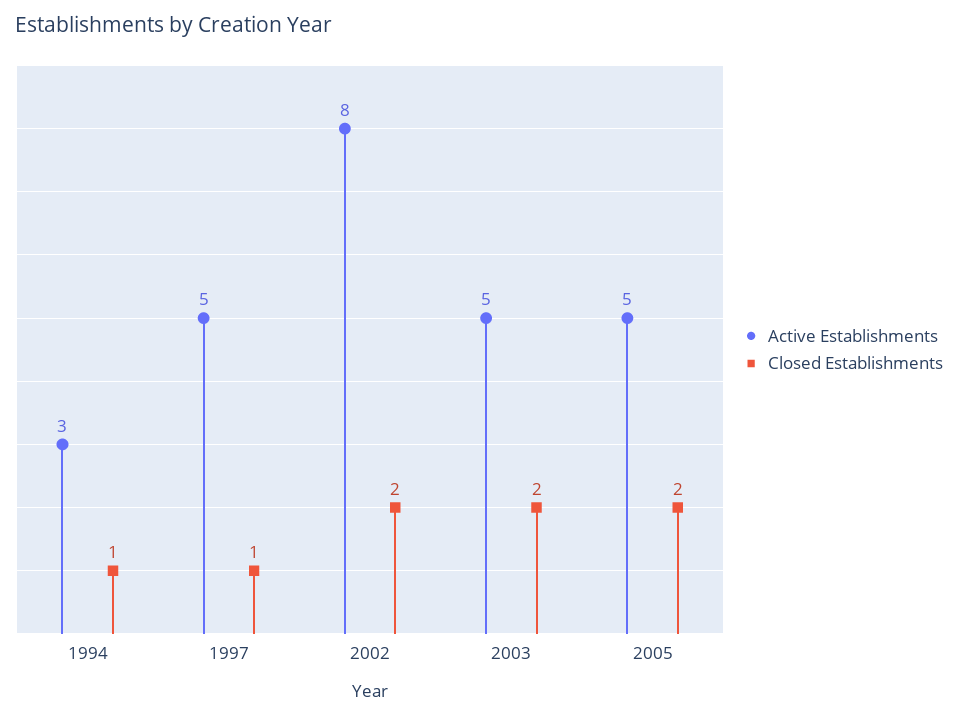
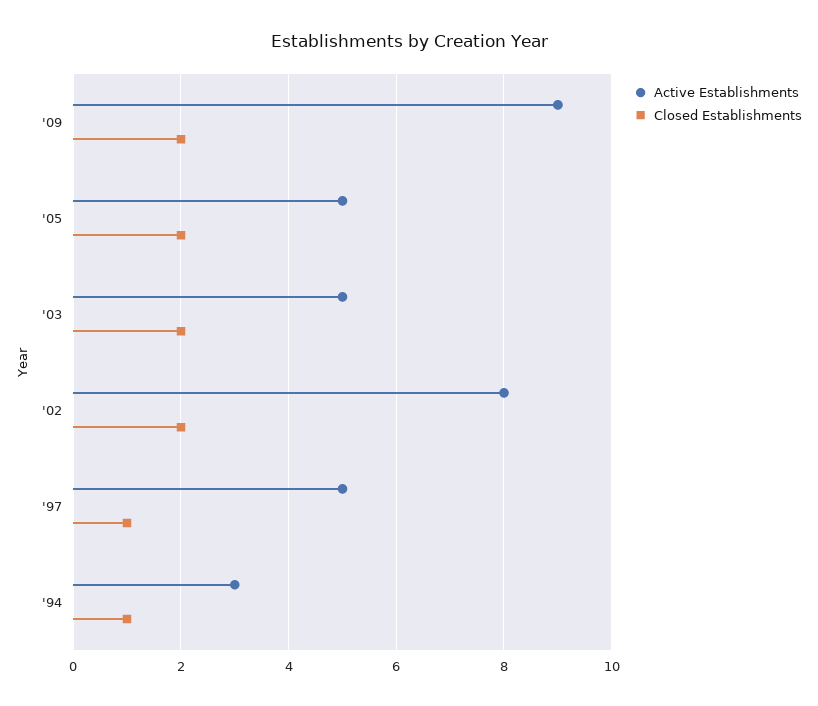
Active Establishments, '09: none -> 9
Closed Establishments, '09: none -> 2

